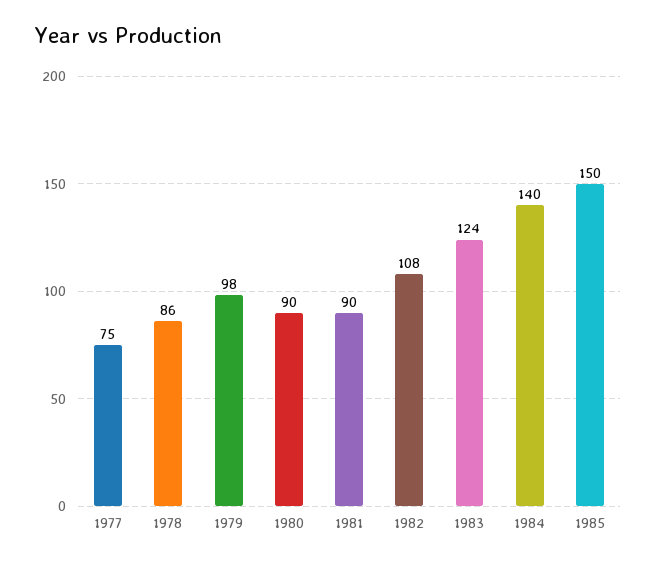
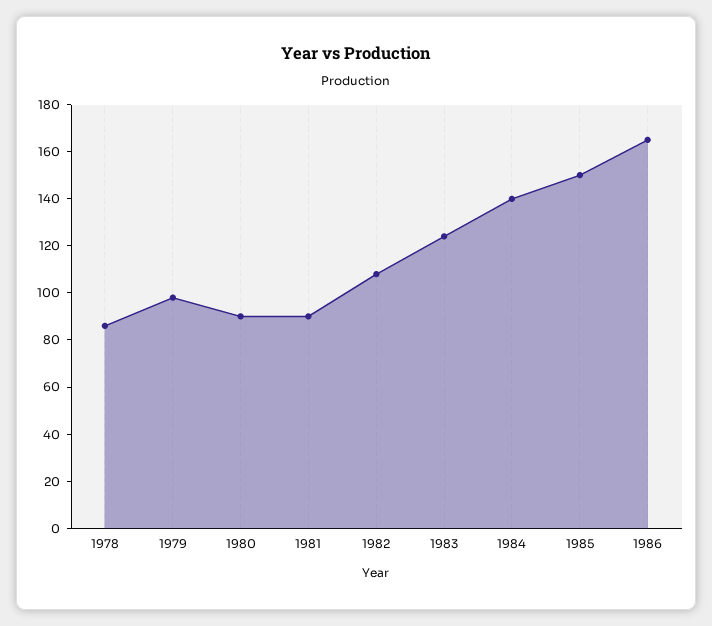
1977: 75 -> none
1986: none -> 165

